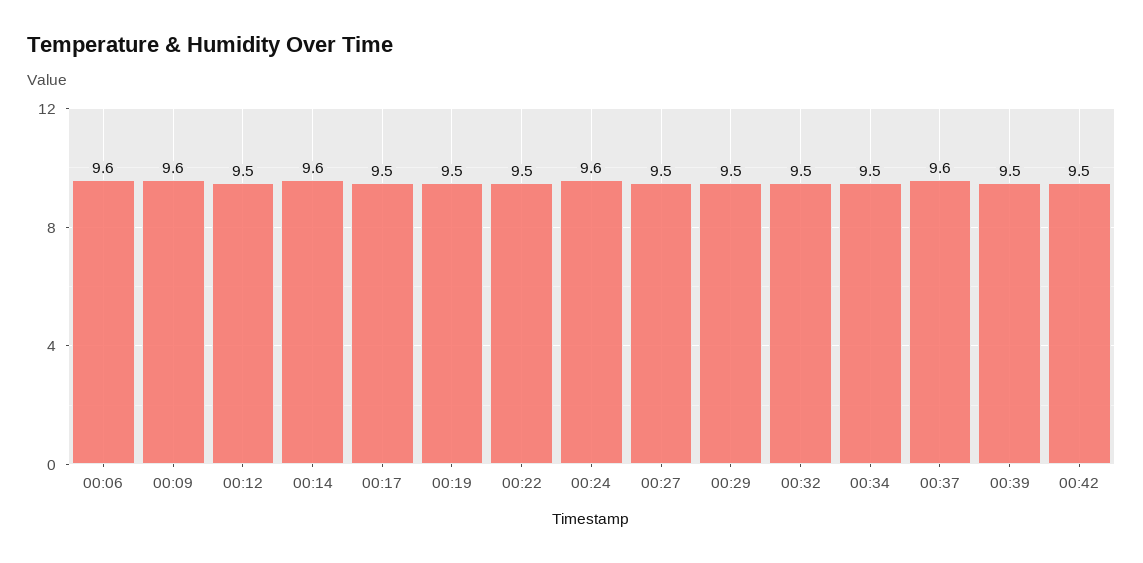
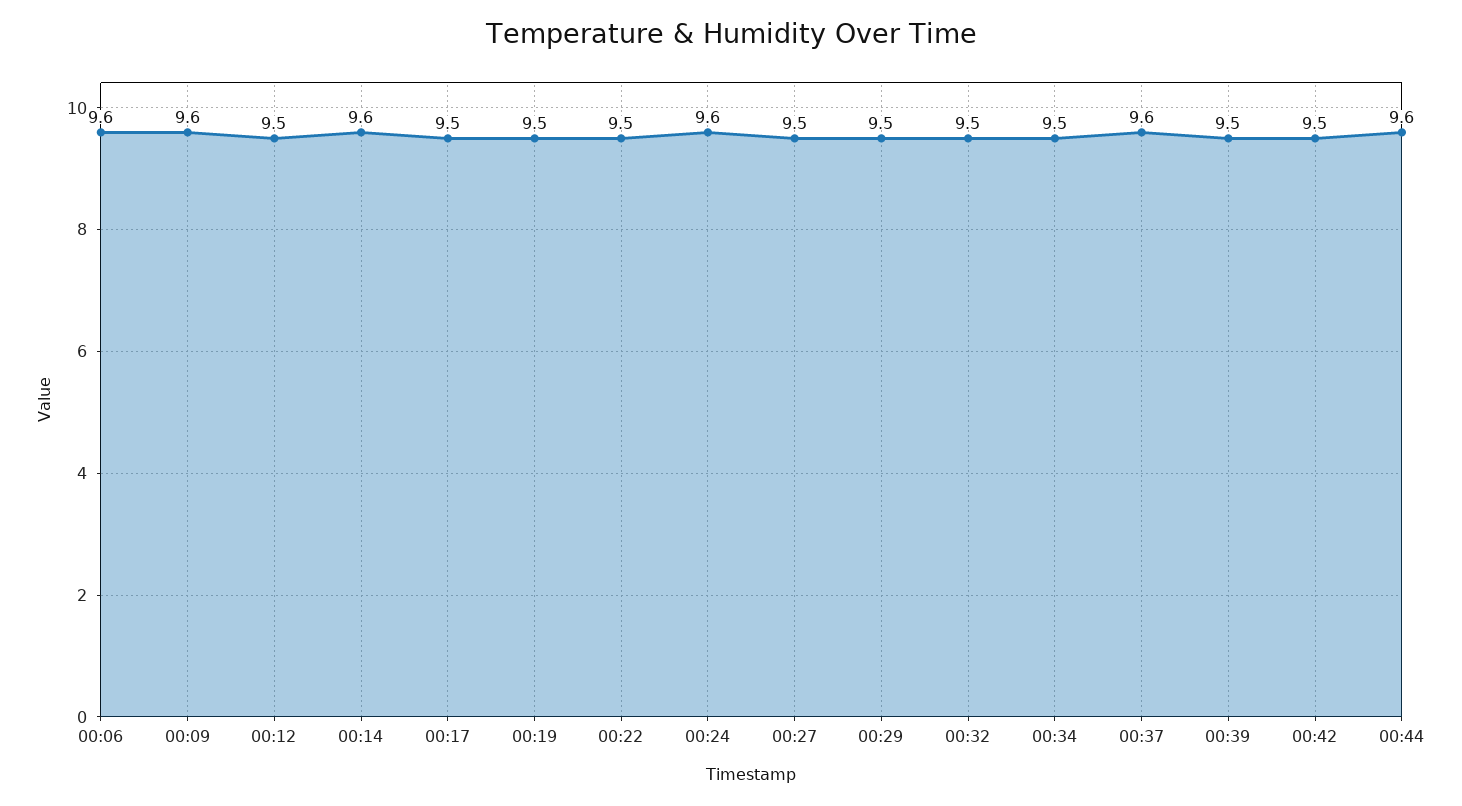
00:44: none -> 9.6

